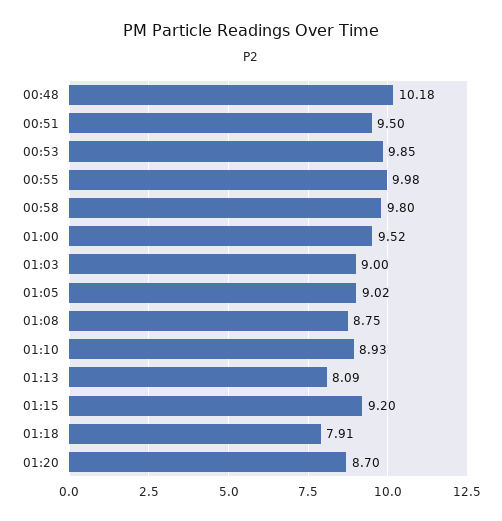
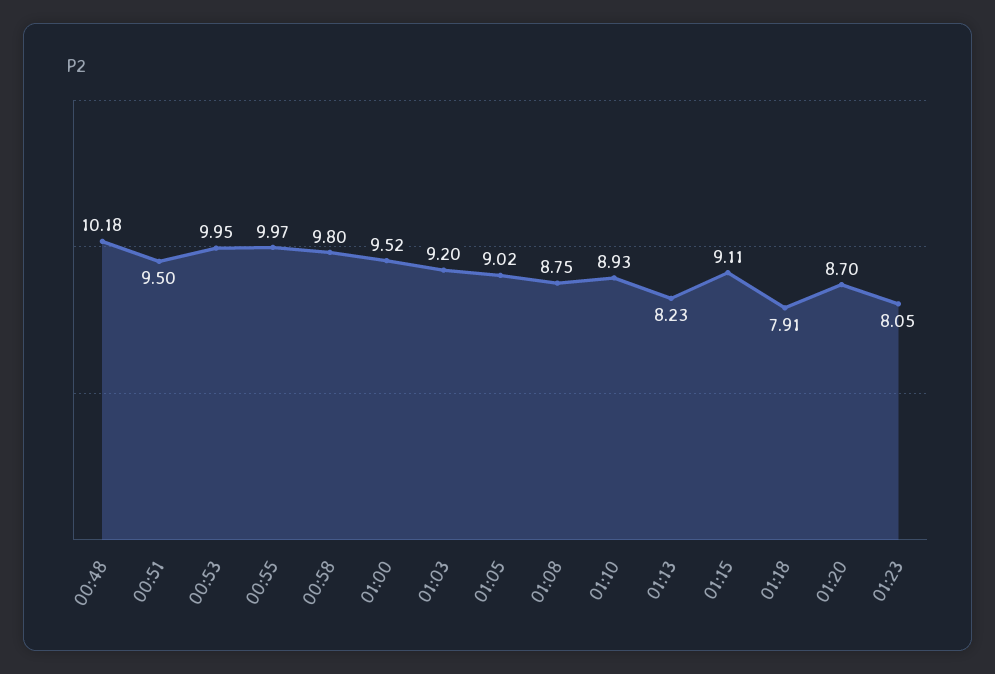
00:53: 9.85 -> 9.95
00:55: 9.98 -> 9.97
01:03: 9 -> 9.2
01:13: 8.09 -> 8.23
01:15: 9.2 -> 9.11
01:23: none -> 8.05

